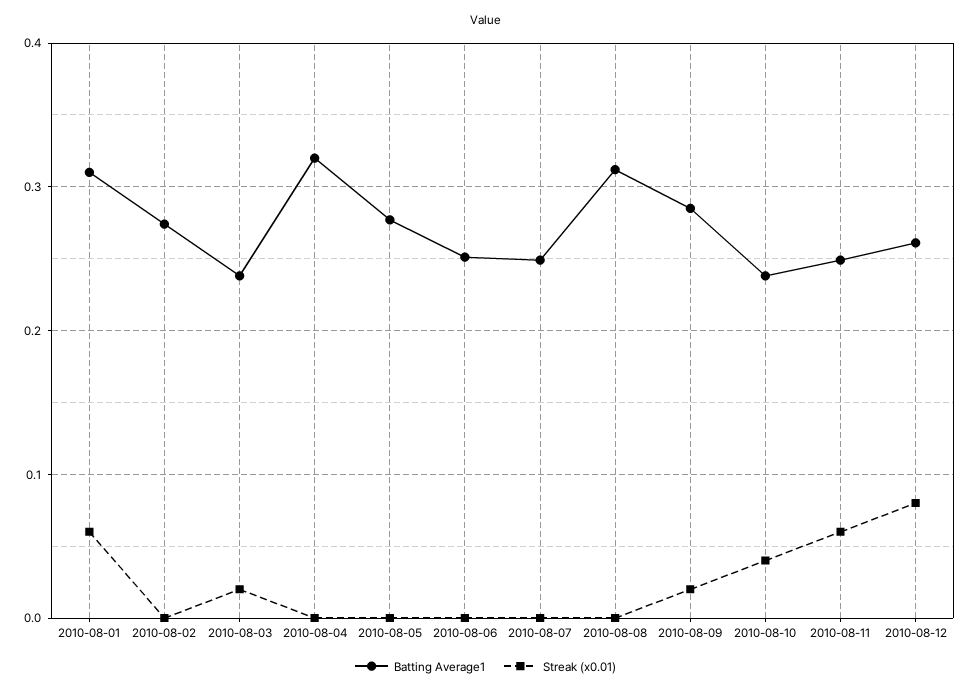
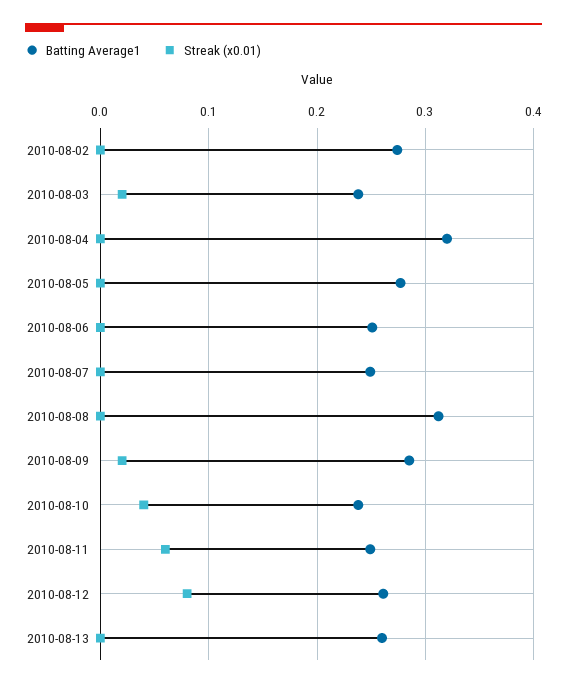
Batting Average1, 2010-08-01: 0.31 -> none
Streak (x0.01), 2010-08-01: 0.06 -> none
Batting Average1, 2010-08-13: none -> 0.26
Streak (x0.01), 2010-08-13: none -> 0

